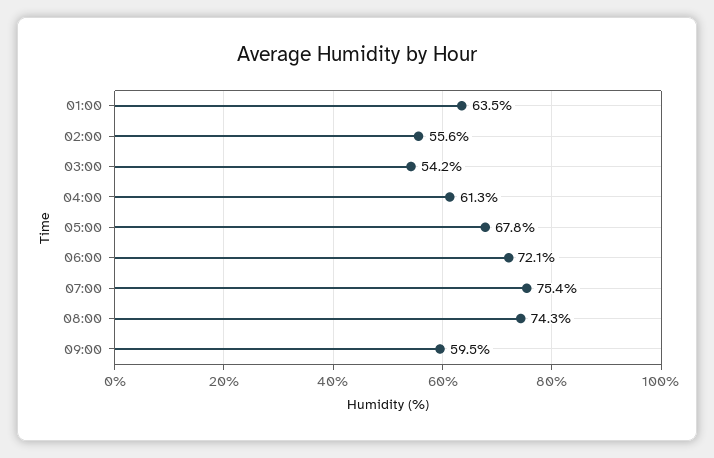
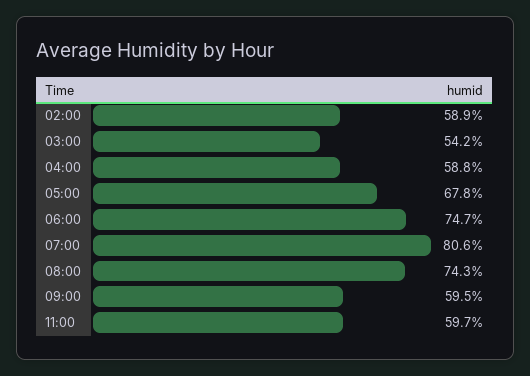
01:00: 63.5 -> none
02:00: 55.6 -> 58.9
04:00: 61.3 -> 58.8
06:00: 72.1 -> 74.7
07:00: 75.4 -> 80.6
11:00: none -> 59.7

